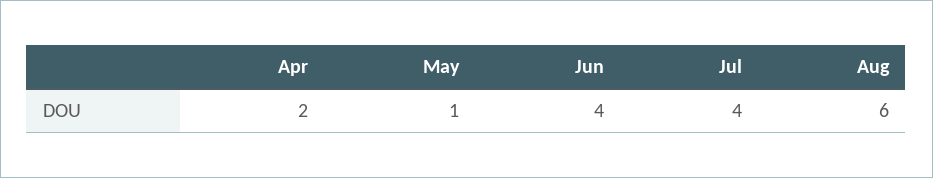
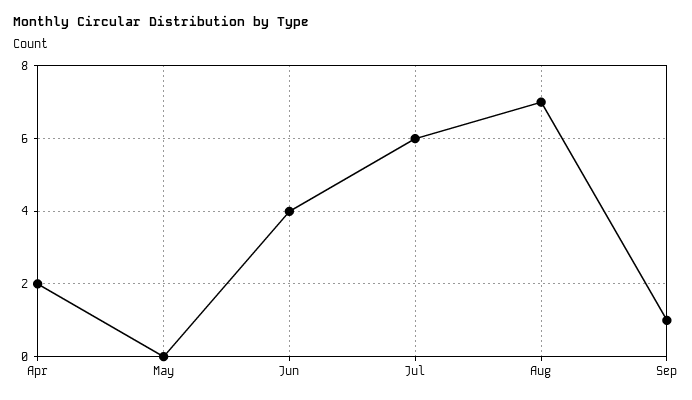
May: 1 -> 0
Jul: 4 -> 6
Aug: 6 -> 7
Sep: none -> 1

